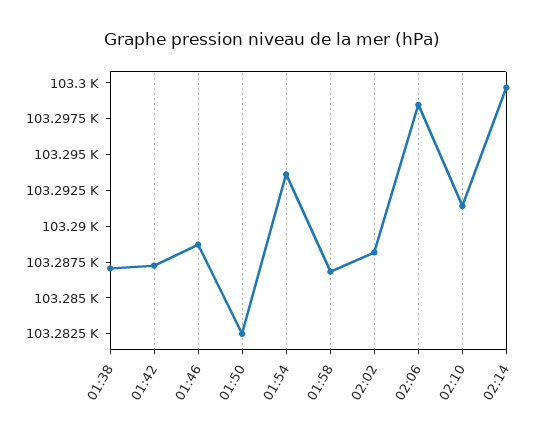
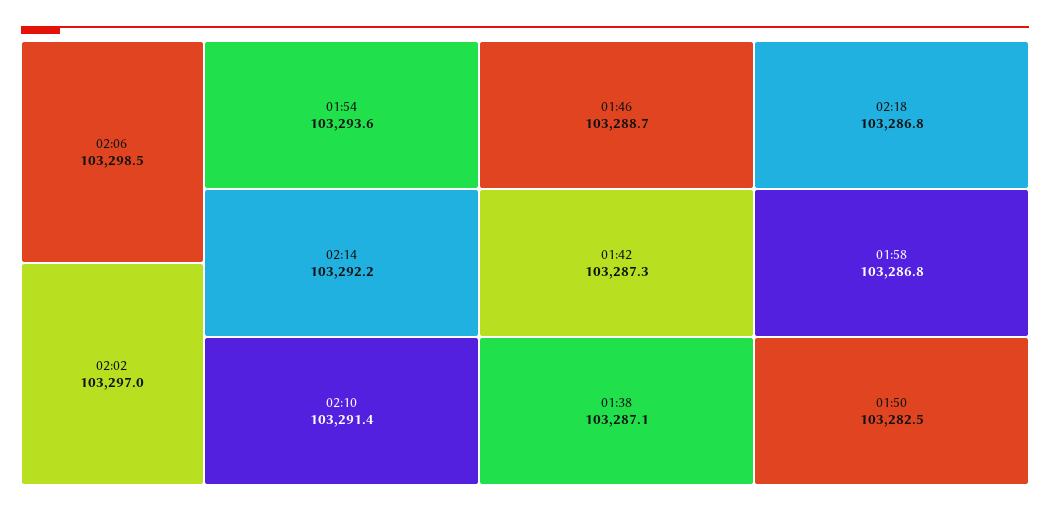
02:02: 103287.5 -> 103297
02:14: 103300 -> 103292.2
02:18: none -> 103286.8

